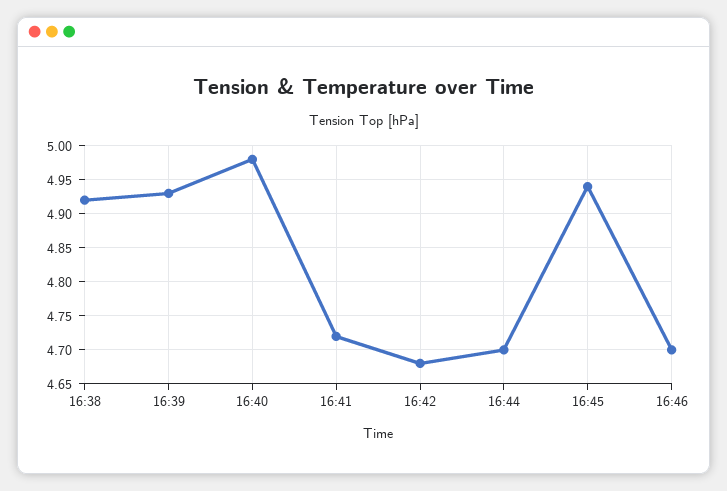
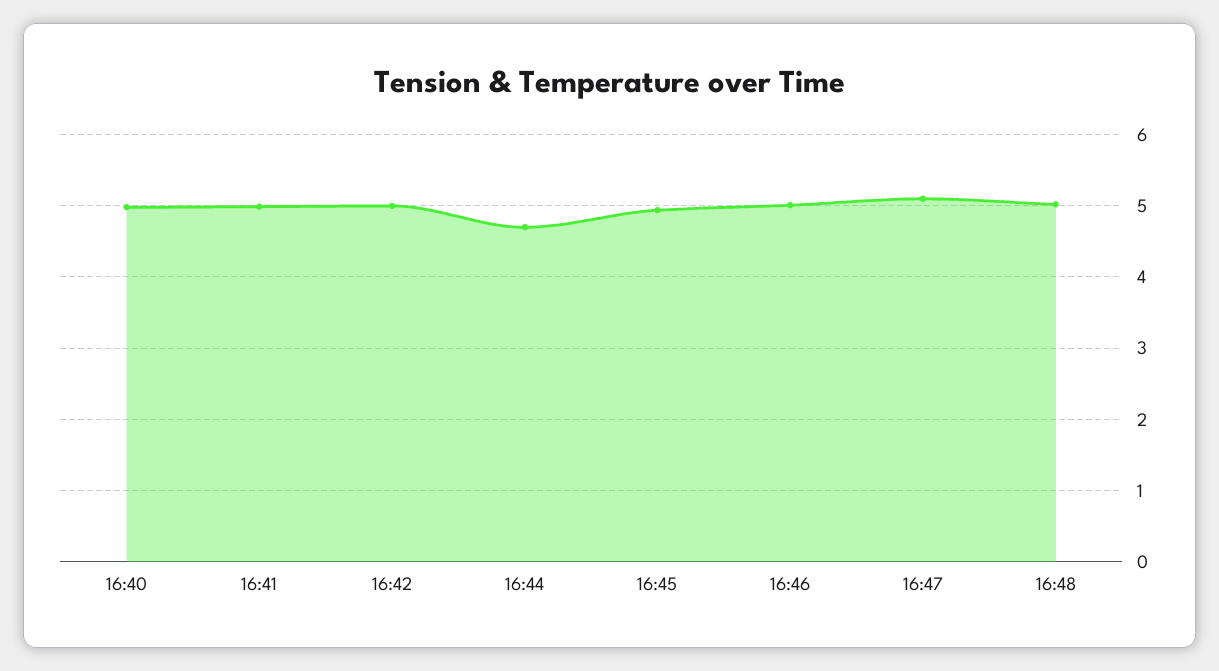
16:38: 4.92 -> none
16:39: 4.93 -> none
16:41: 4.72 -> 5
16:42: 4.68 -> 5
16:46: 4.7 -> 5
16:47: none -> 5.1
16:48: none -> 5

